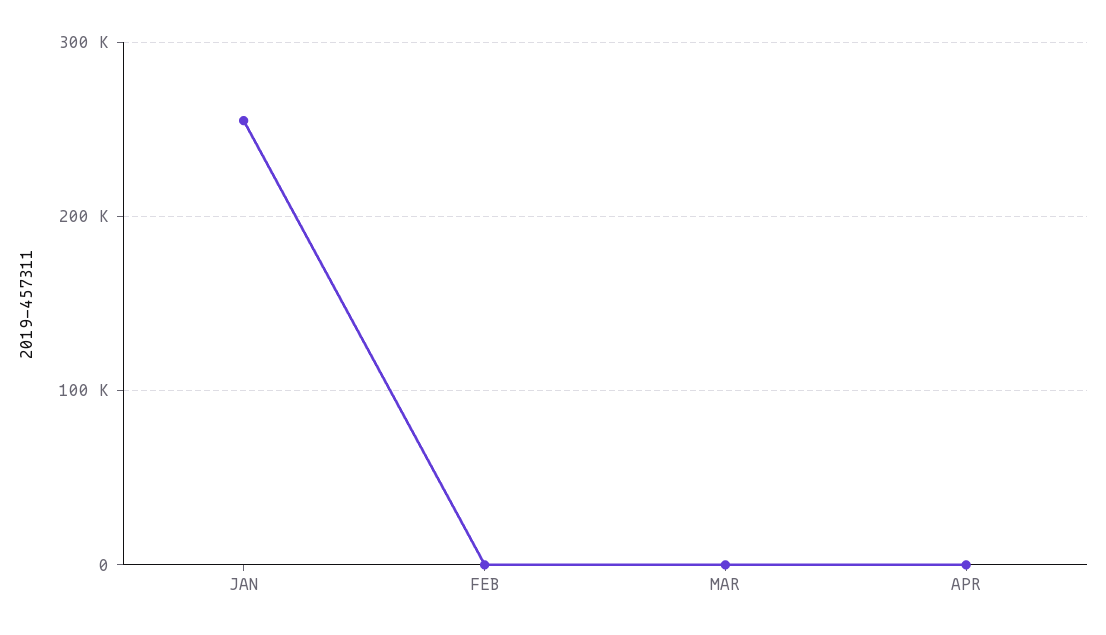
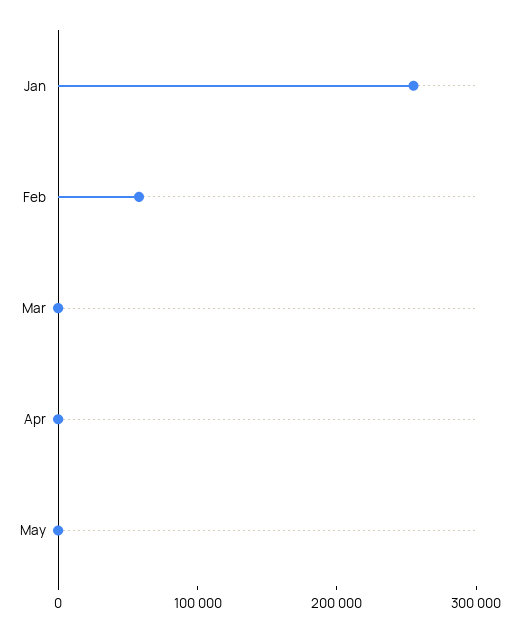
FEB: 0 -> 60000
May: none -> 0

